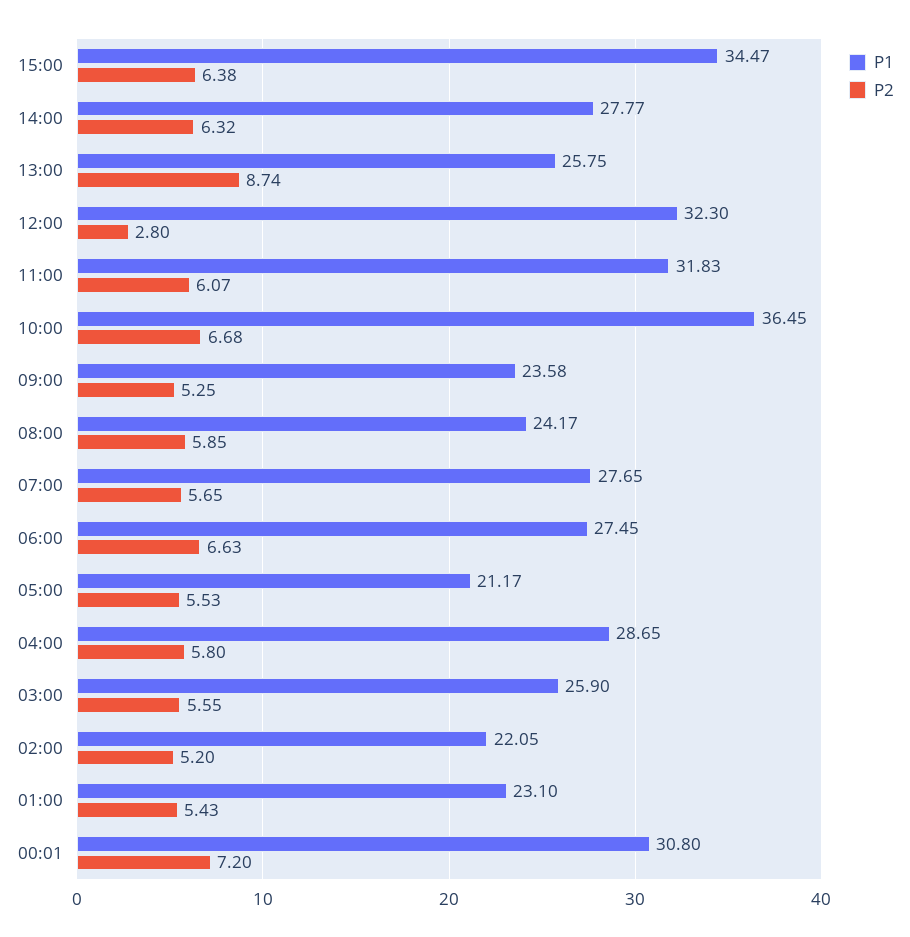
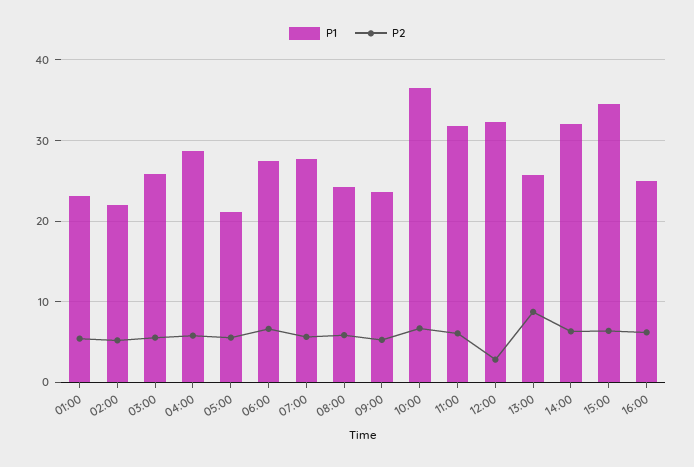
P1, 14:00: 27.77 -> 32
P1, 00:01: 30.8 -> none
P2, 00:01: 7.2 -> none
P1, 16:00: none -> 25
P2, 16:00: none -> 6

